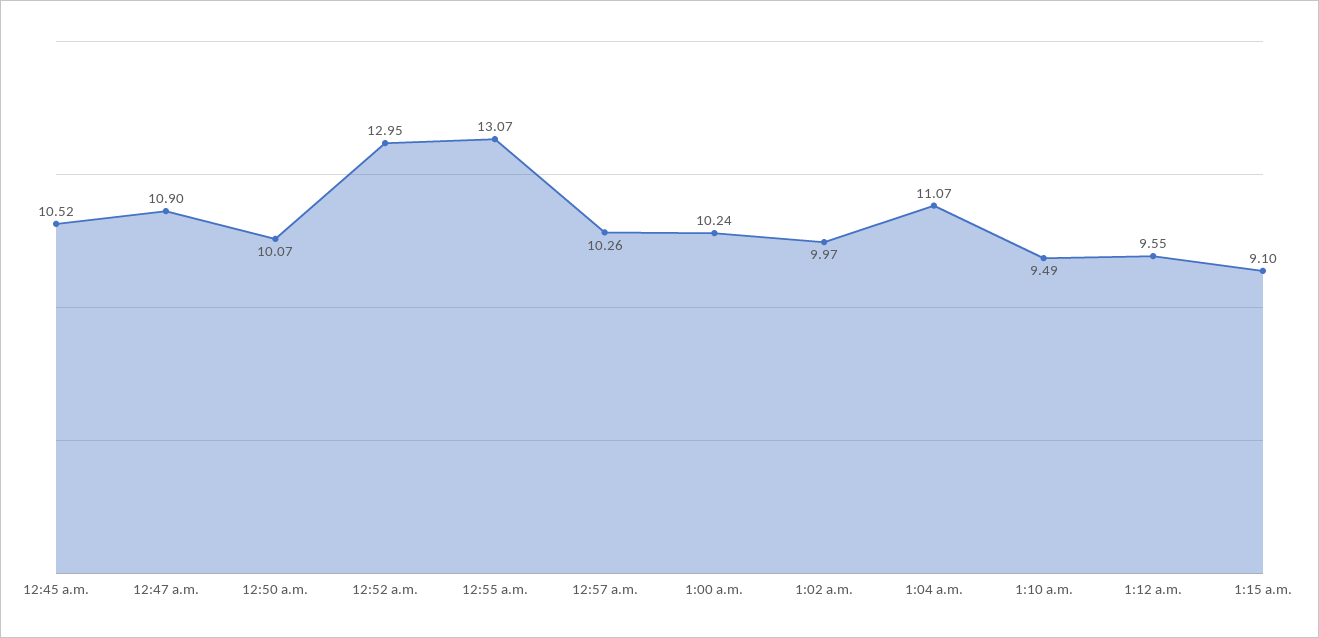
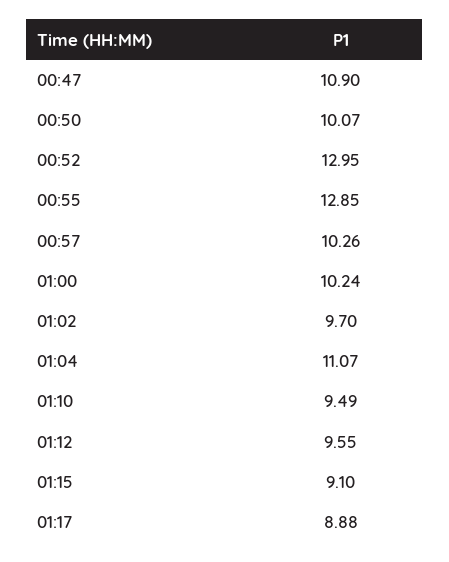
12:45 a.m.: 10.52 -> none
12:55 a.m.: 13.07 -> 12.85
1:02 a.m.: 9.97 -> 9.7
01:17: none -> 8.88

